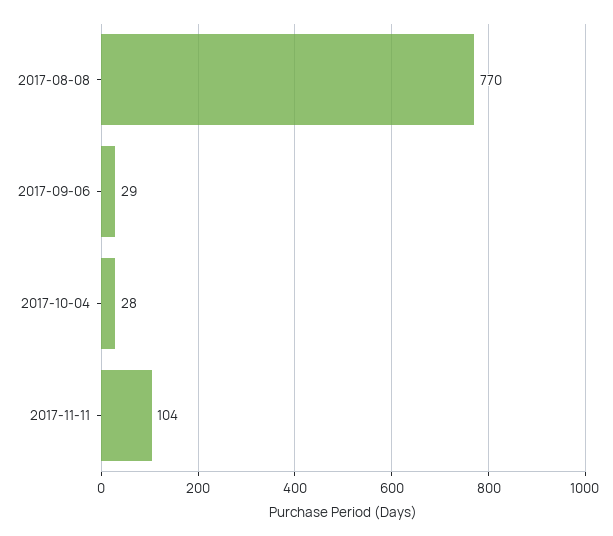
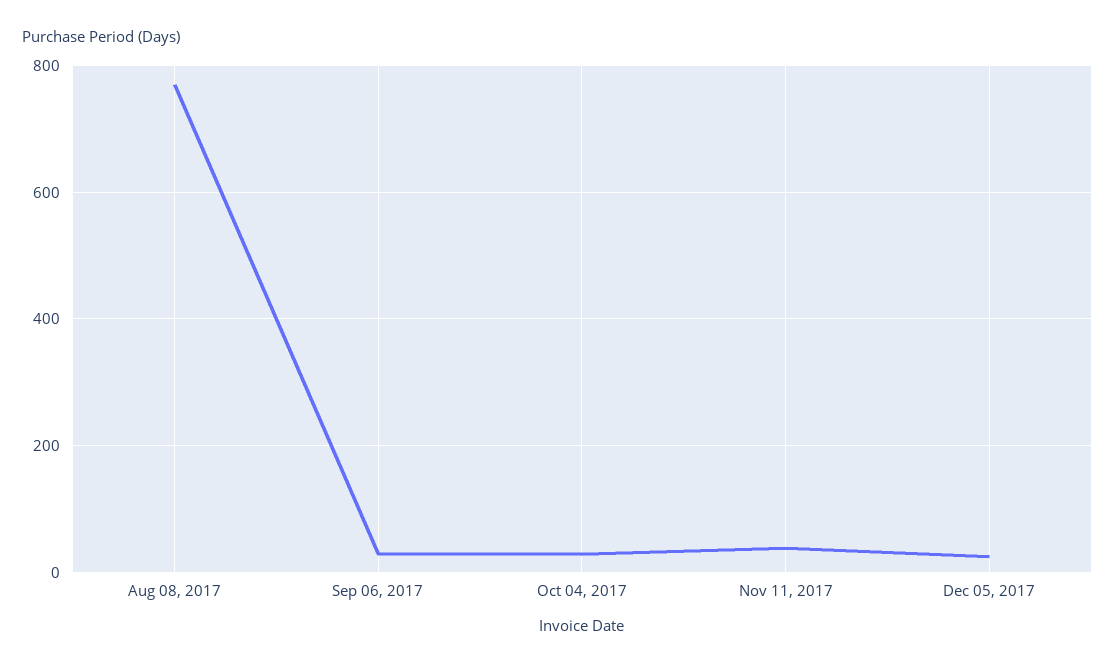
2017-11-11: 104 -> 40
Dec 05, 2017: none -> 20

